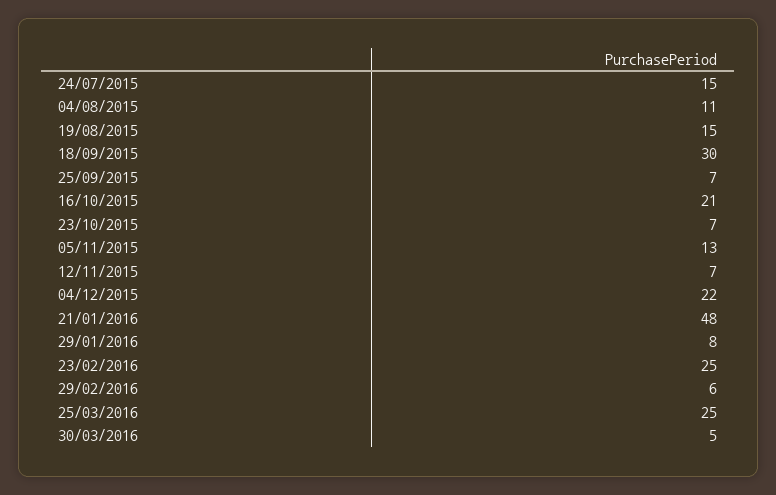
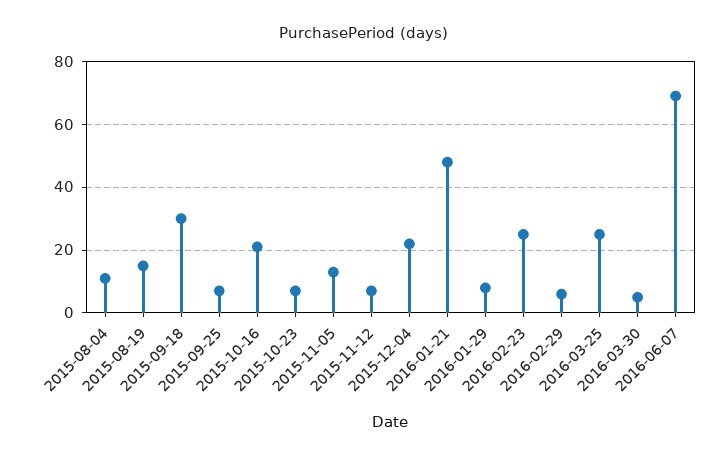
24/07/2015: 15 -> none
2016-06-07: none -> 70

